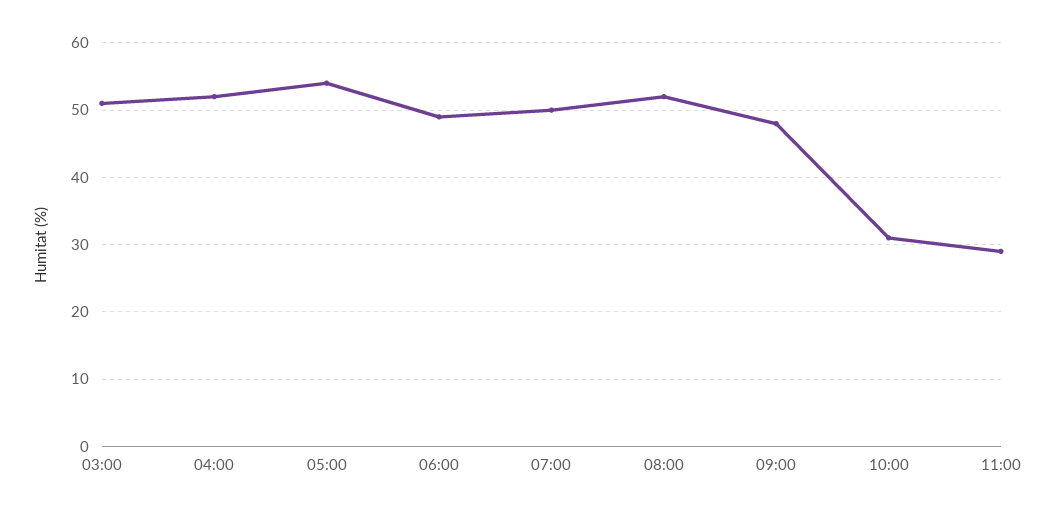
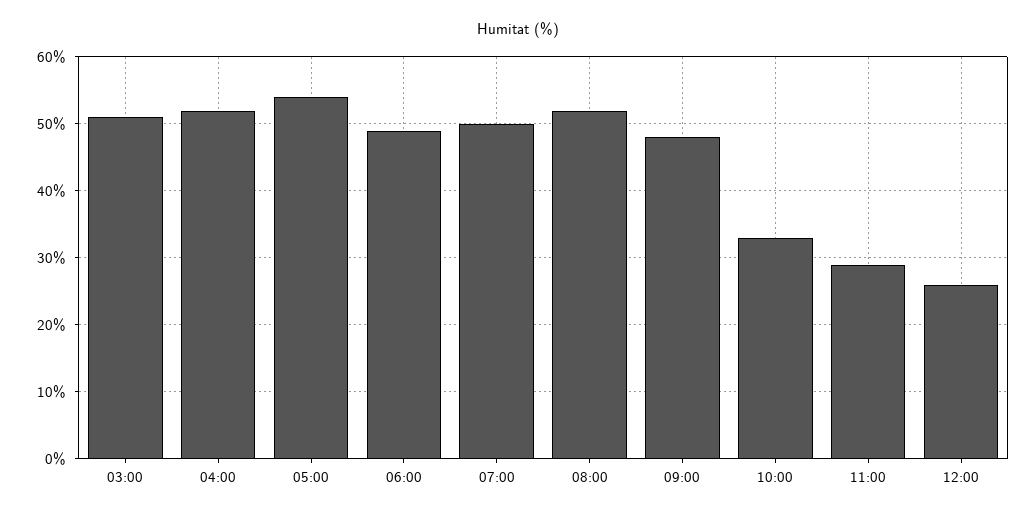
10:00: 31 -> 33
12:00: none -> 26

